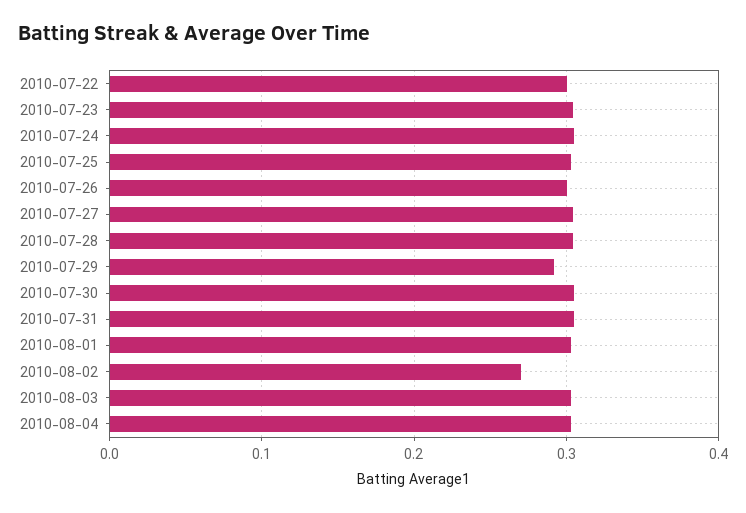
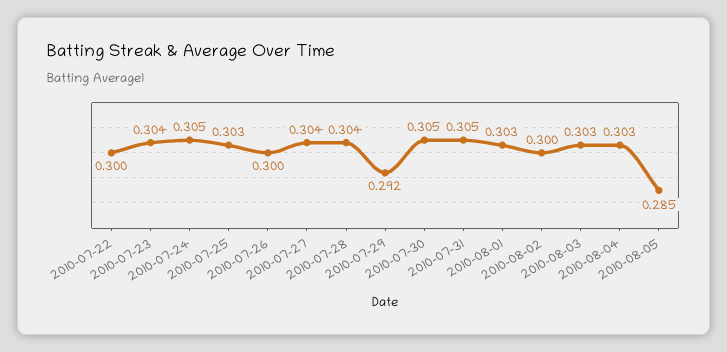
2010-08-02: 0.27 -> 0.3
2010-08-05: none -> 0.285

